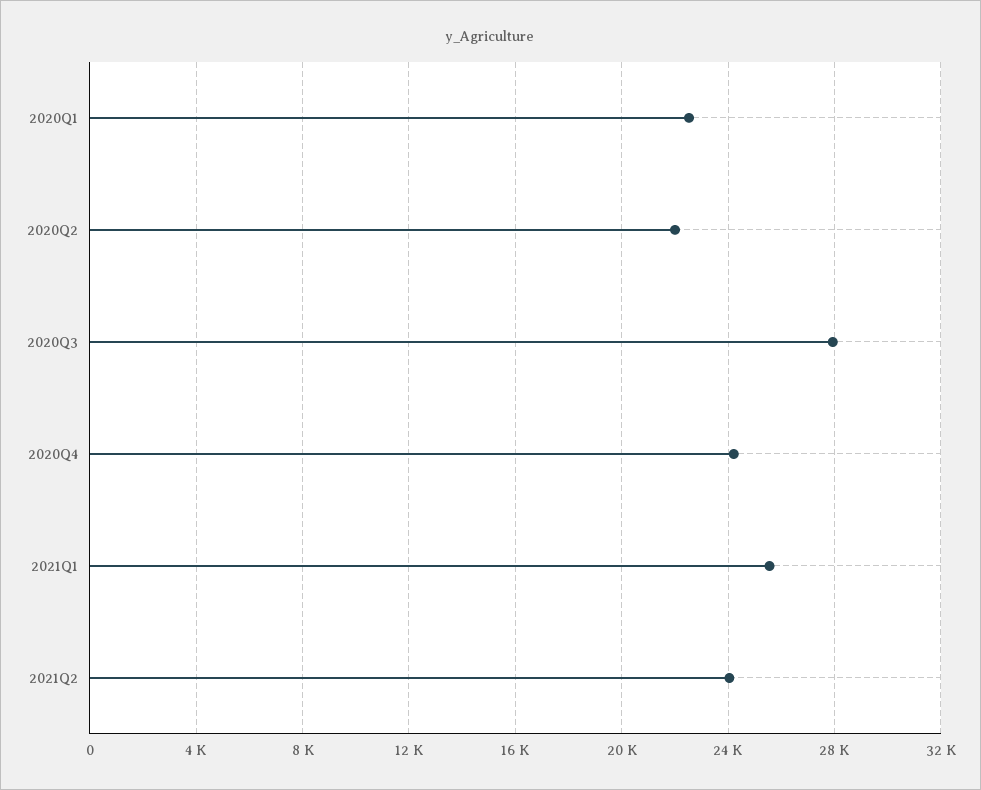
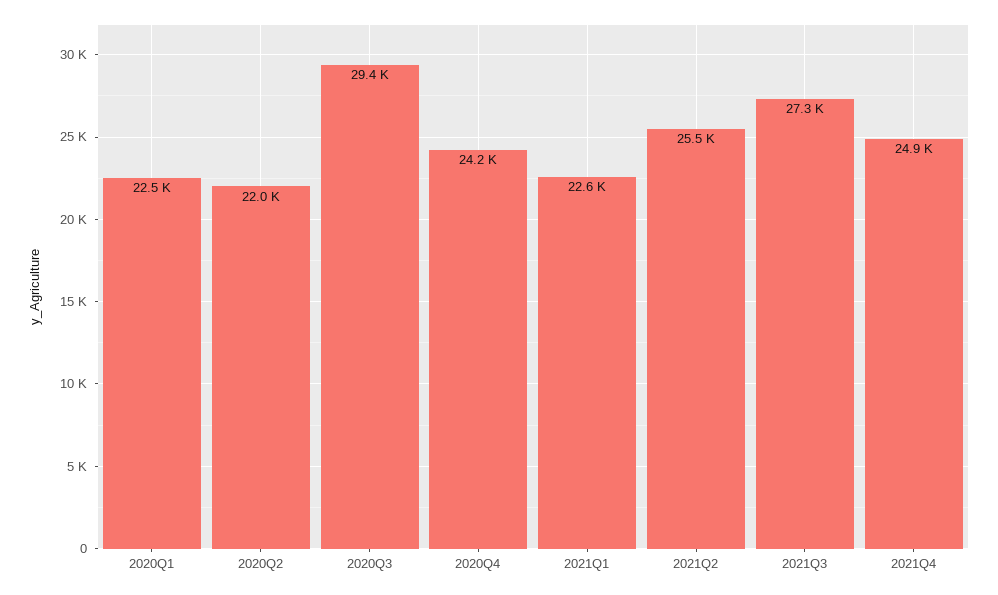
2020Q3: 28000 -> 29400
2021Q1: 25500 -> 22600
2021Q2: 24000 -> 25500
2021Q3: none -> 27300
2021Q4: none -> 24900

